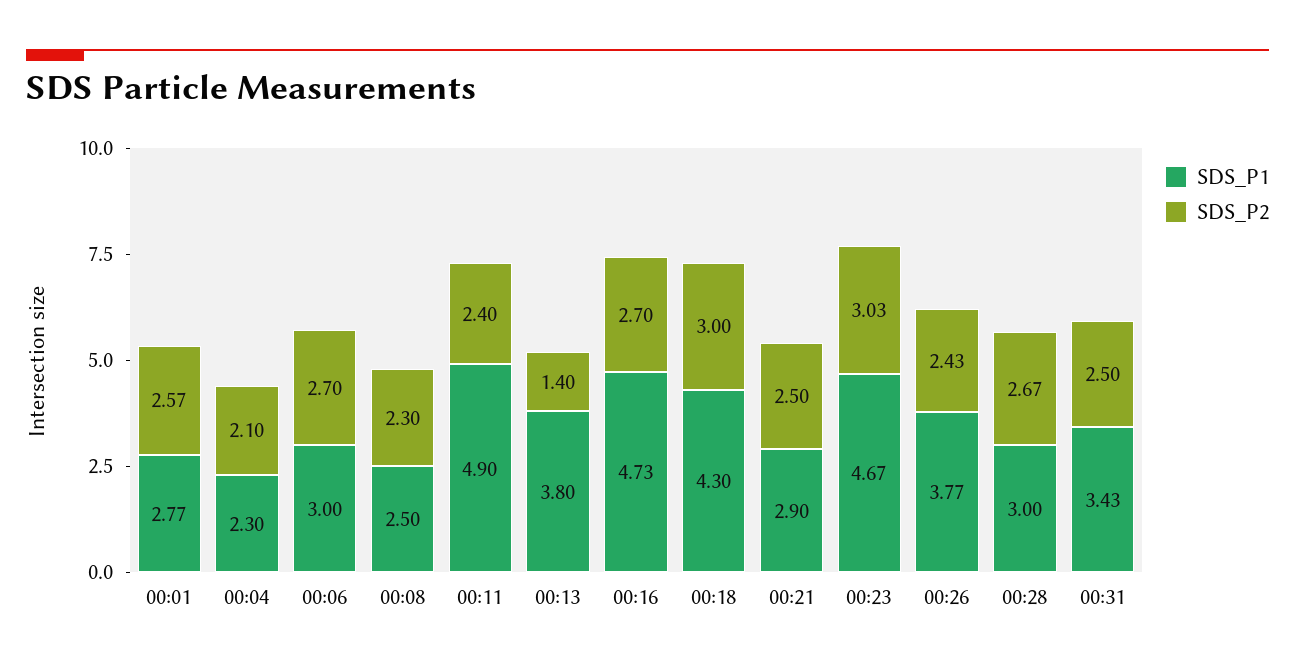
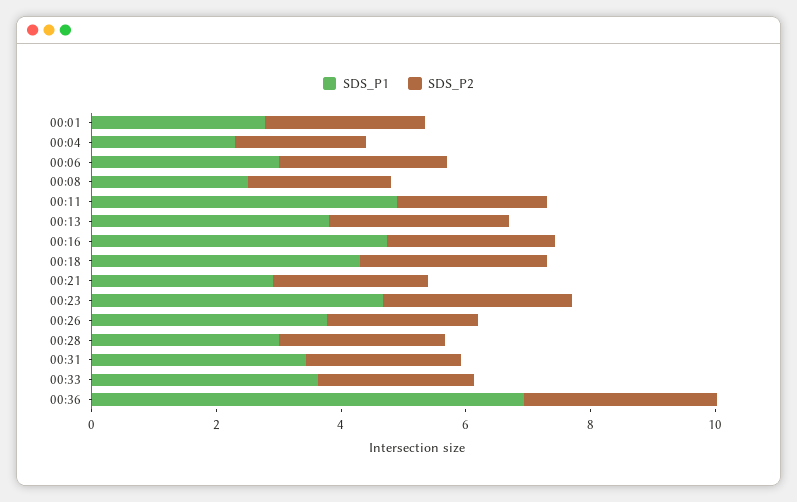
SDS_P2, 00:13: 1.4 -> 3
SDS_P1, 00:33: none -> 3.5
SDS_P2, 00:33: none -> 2.5
SDS_P1, 00:36: none -> 7
SDS_P2, 00:36: none -> 3

